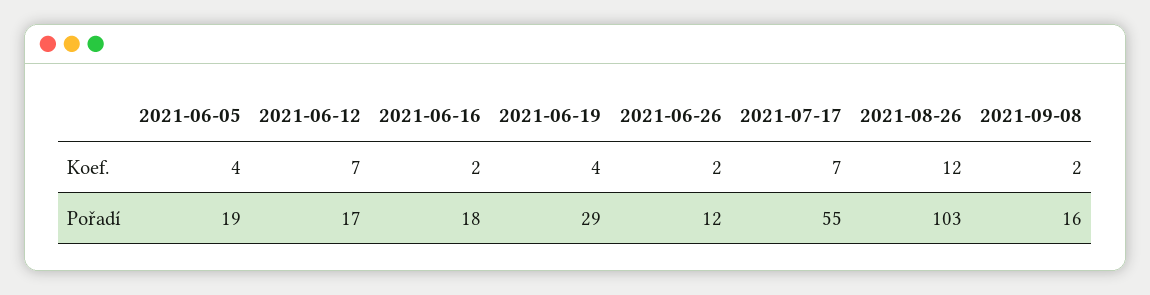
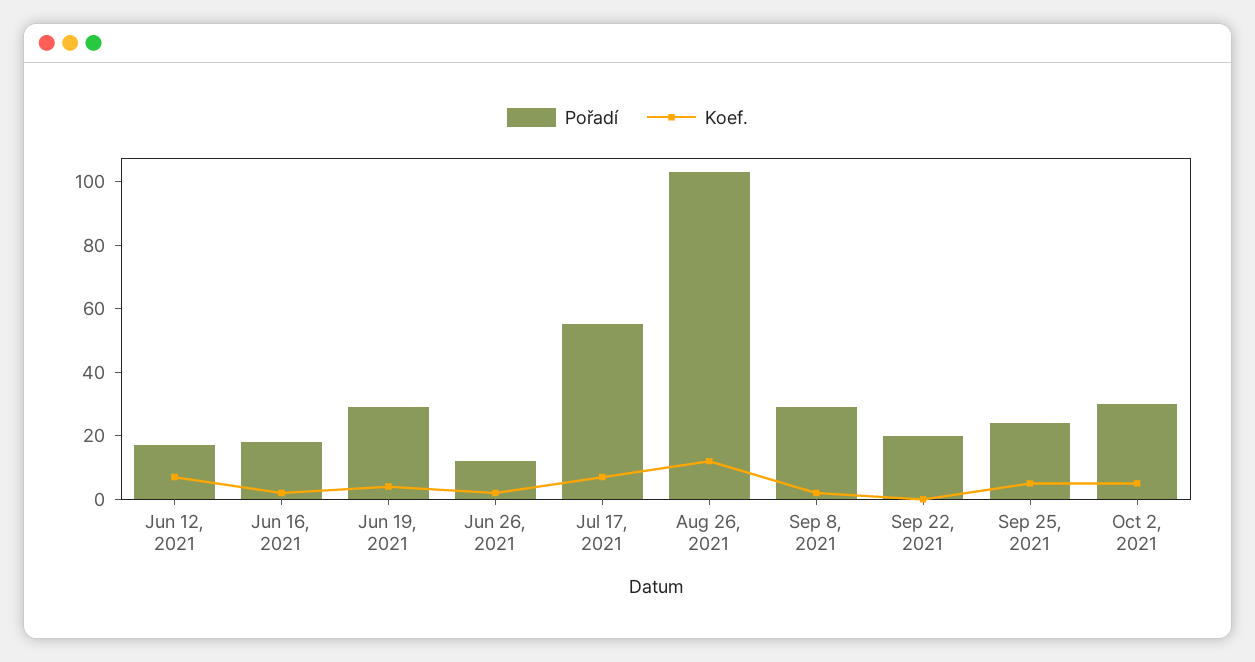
Koef., 2021-06-05: 4 -> none
Pořadí, 2021-06-05: 19 -> none
Pořadí, 2021-09-08: 16 -> 30
Pořadí, Sep 22, 2021: none -> 20
Koef., Sep 22, 2021: none -> 0
Pořadí, Sep 25, 2021: none -> 25
Koef., Sep 25, 2021: none -> 5
Pořadí, Oct 2, 2021: none -> 30
Koef., Oct 2, 2021: none -> 5

